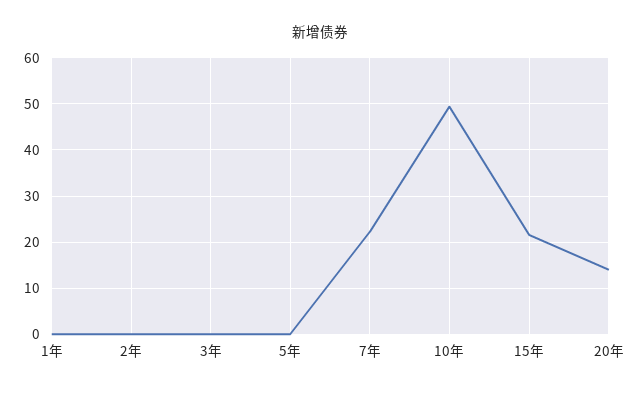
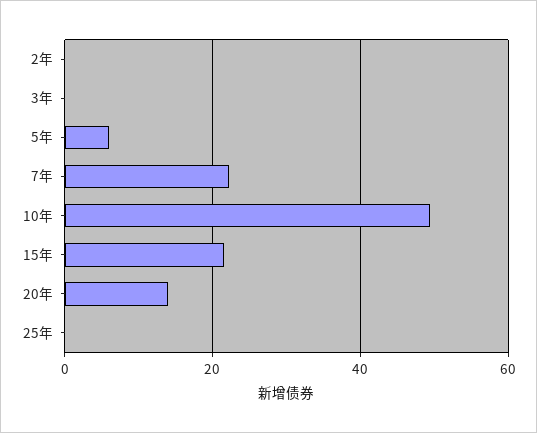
1年: 0 -> none
5年: 0 -> 6
25年: none -> 0

